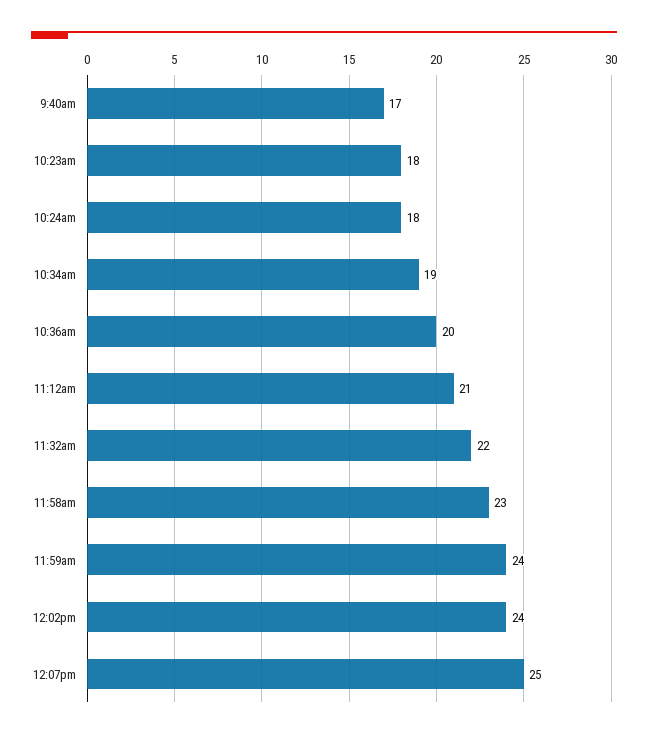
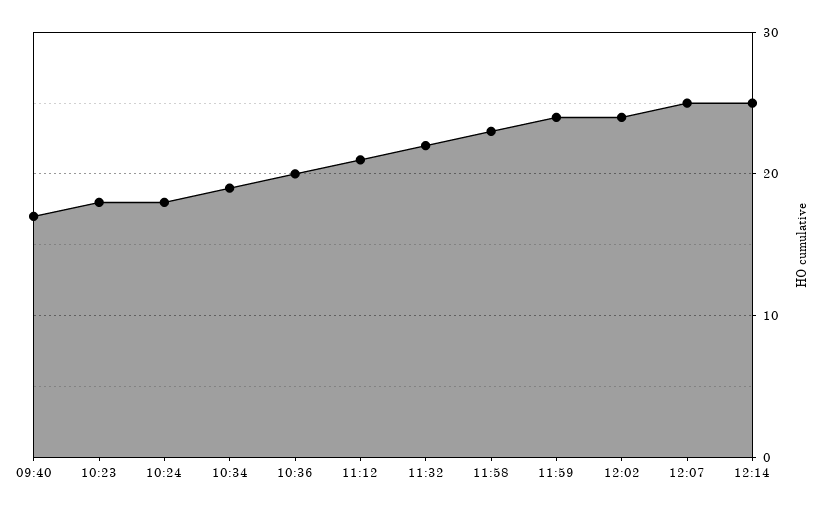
12:14: none -> 25

